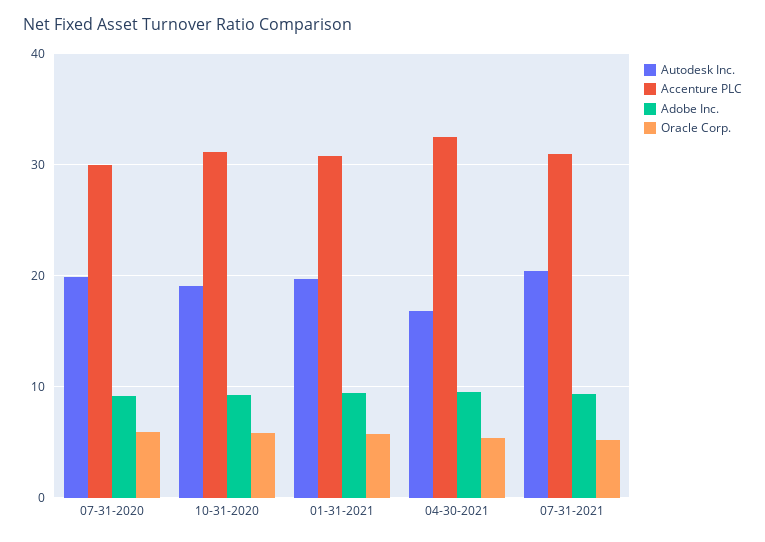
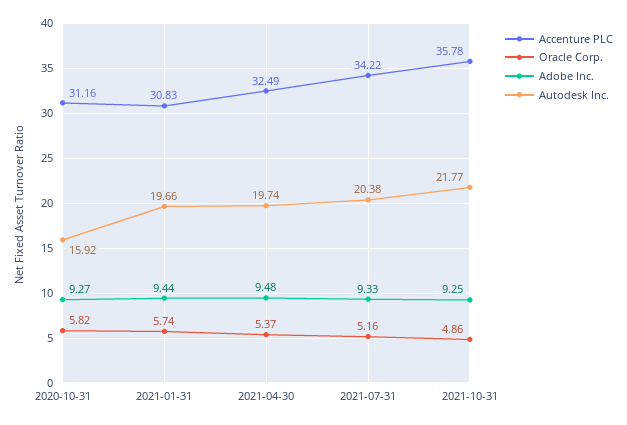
Autodesk Inc., 07-31-2020: 20 -> none
Accenture PLC, 07-31-2020: 30 -> none
Adobe Inc., 07-31-2020: 9 -> none
Oracle Corp., 07-31-2020: 6 -> none
Autodesk Inc., 10-31-2020: 19 -> 15.92
Autodesk Inc., 04-30-2021: 17 -> 19.74
Accenture PLC, 07-31-2021: 31 -> 34.22
Accenture PLC, 2021-10-31: none -> 35.78
Oracle Corp., 2021-10-31: none -> 4.86
Adobe Inc., 2021-10-31: none -> 9.25
Autodesk Inc., 2021-10-31: none -> 21.77

